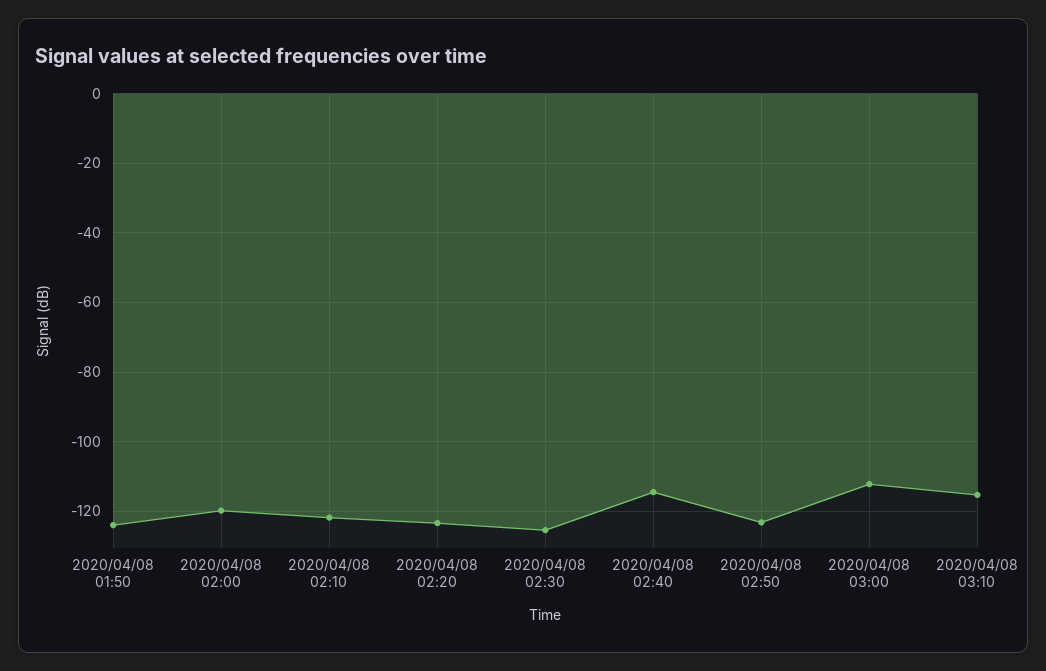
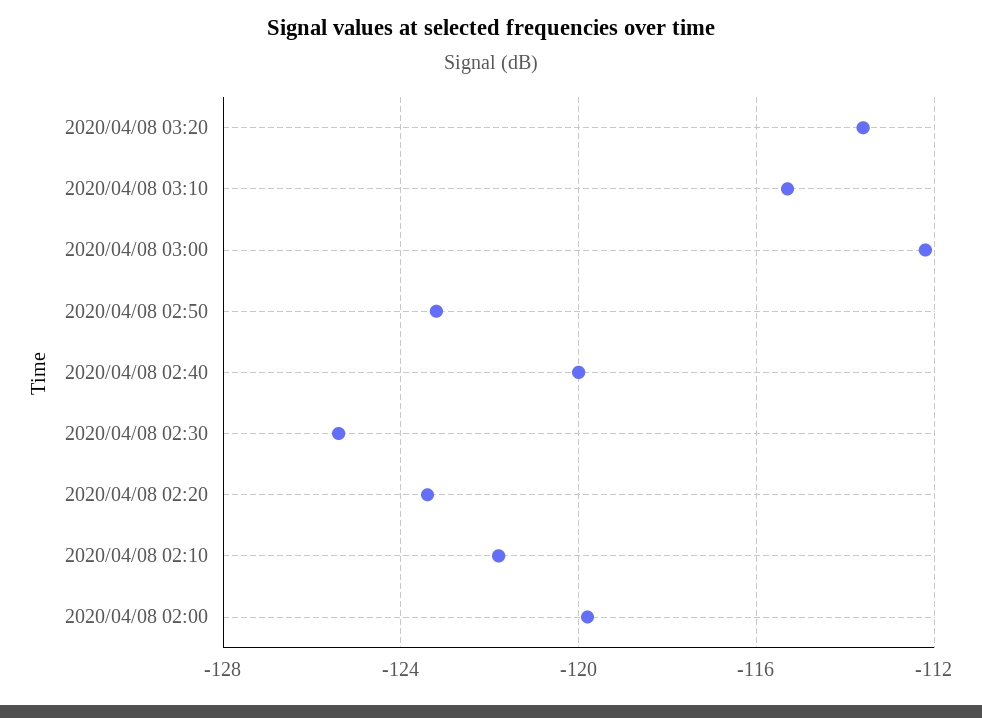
2020/04/08 01:50: -124 -> none
2020/04/08 02:40: -114 -> -120
2020/04/08 03:20: none -> -113.5

